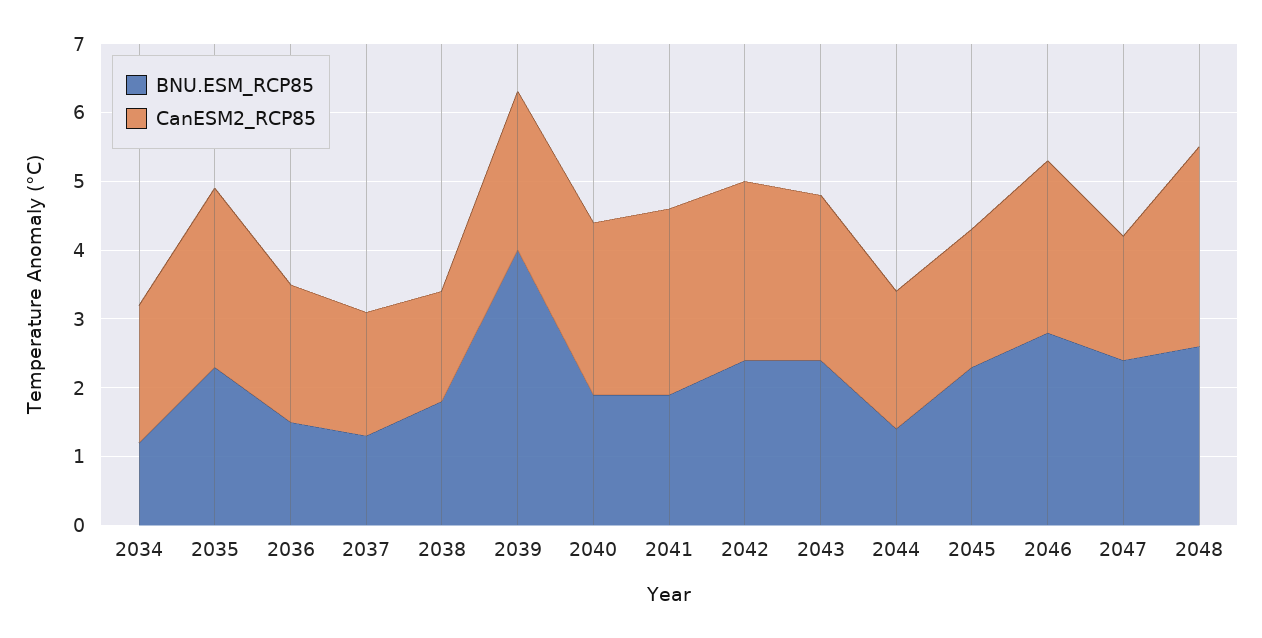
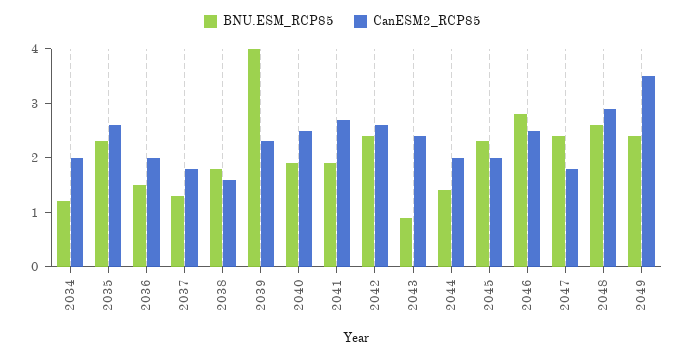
BNU.ESM_RCP85, 2043: 2.5 -> 1
BNU.ESM_RCP85, 2049: none -> 2.5
CanESM2_RCP85, 2049: none -> 3.5

